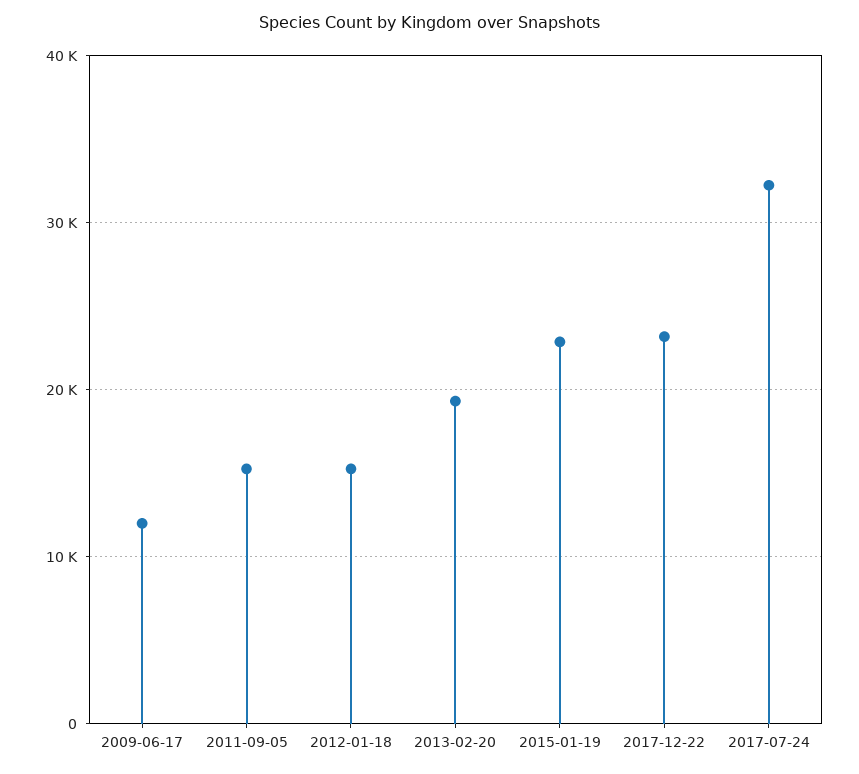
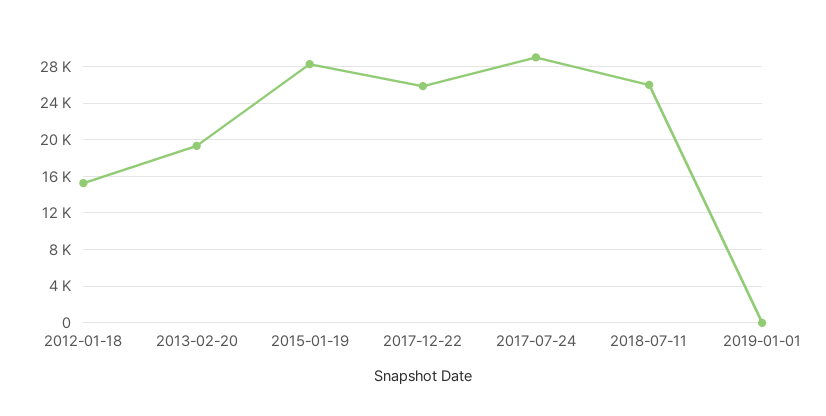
2009-06-17: 12000 -> none
2011-09-05: 15000 -> none
2015-01-19: 23000 -> 28000
2017-12-22: 23000 -> 26000
2017-07-24: 32000 -> 29000
2018-07-11: none -> 26000
2019-01-01: none -> 0

